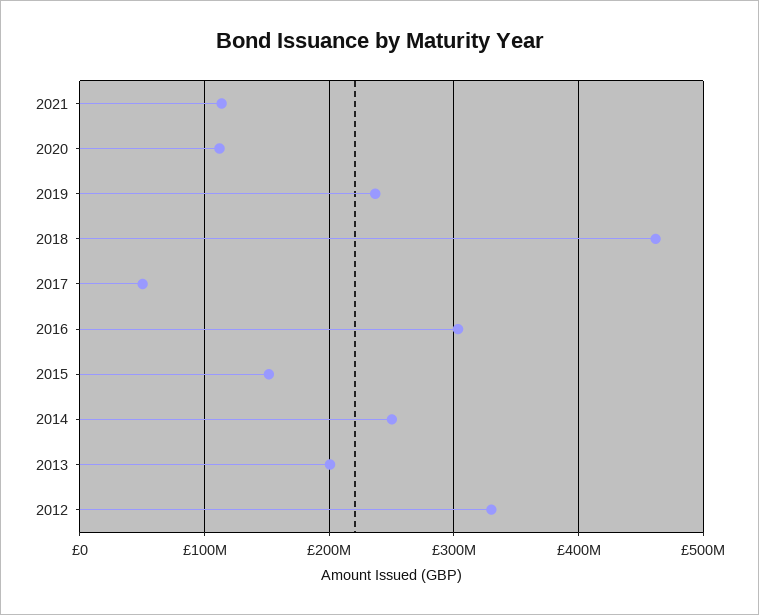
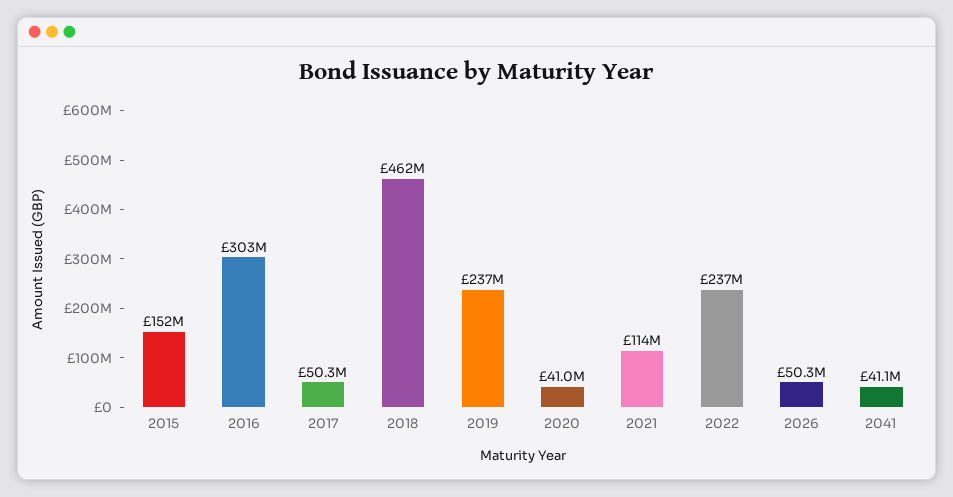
2020: 110000000 -> 41000000
2014: 250000000 -> none
2013: 200000000 -> none
2012: 330000000 -> none
2022: none -> 237000000
2026: none -> 50300000
2041: none -> 41100000

